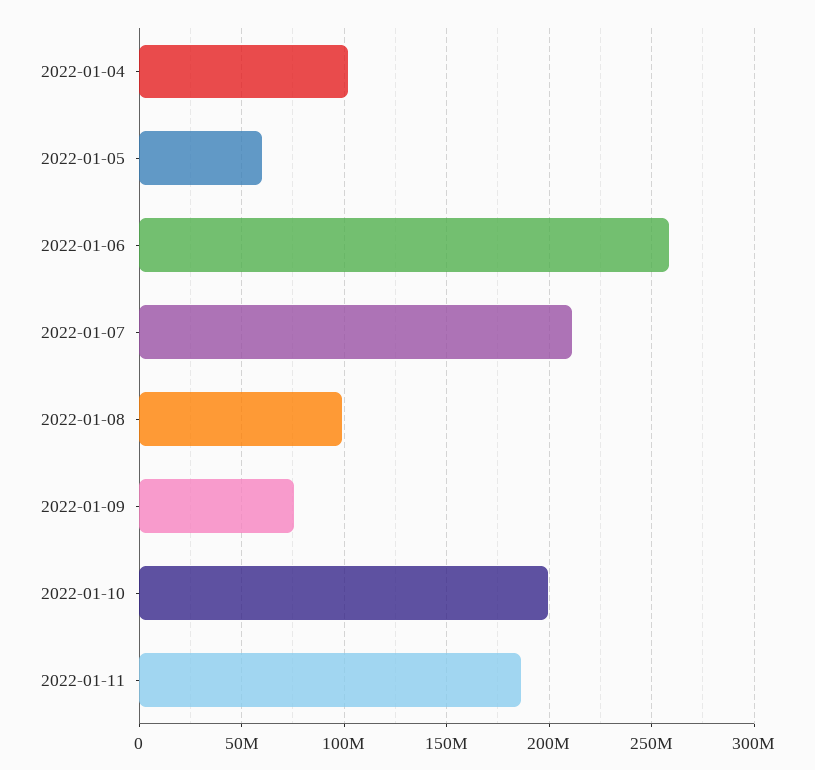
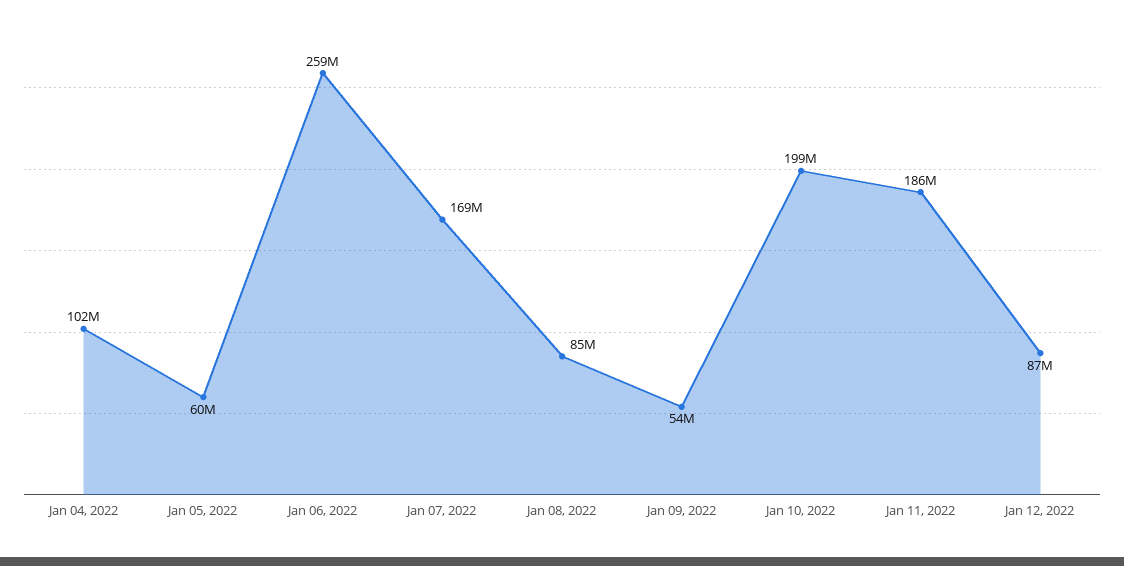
2022-01-07: 210000000 -> 169000000
2022-01-08: 100000000 -> 85000000
2022-01-09: 75000000 -> 54000000
Jan 12, 2022: none -> 87000000

